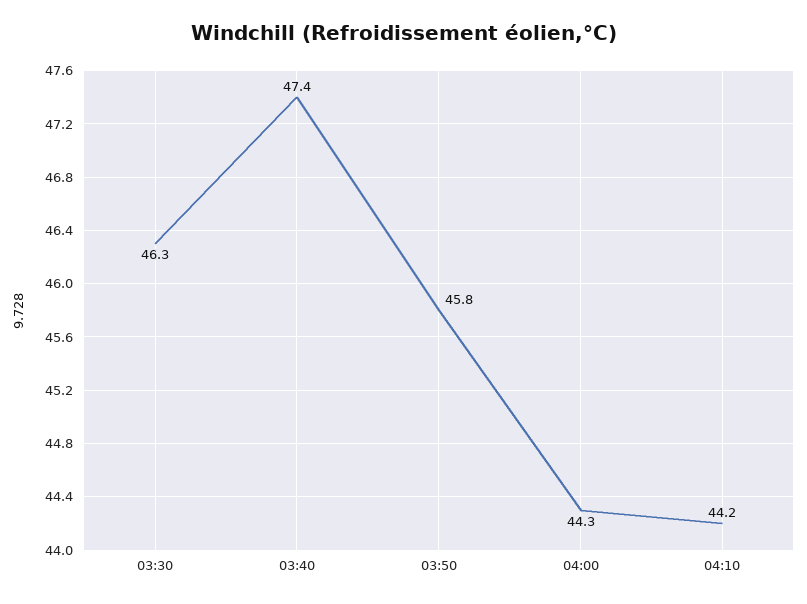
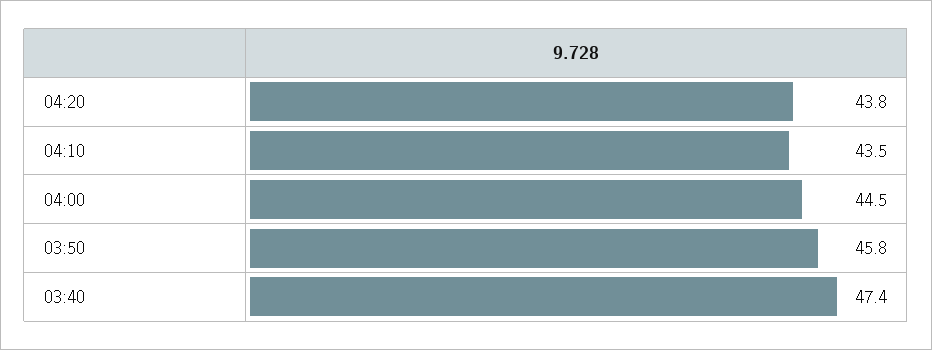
03:30: 46.3 -> none
04:00: 44.3 -> 44.5
04:10: 44.2 -> 43.5
04:20: none -> 43.8

